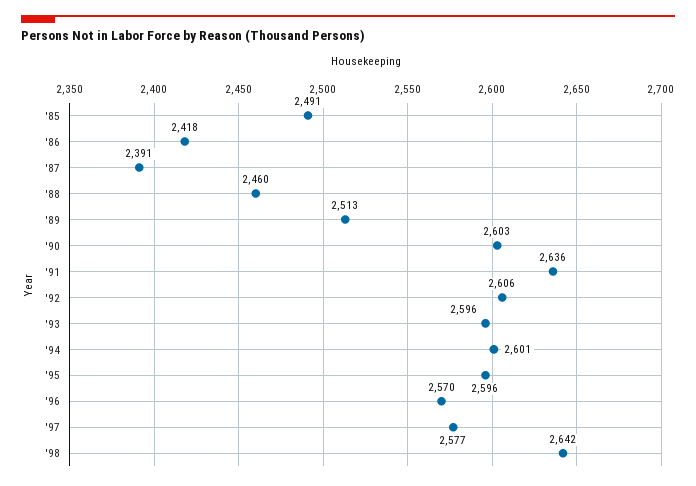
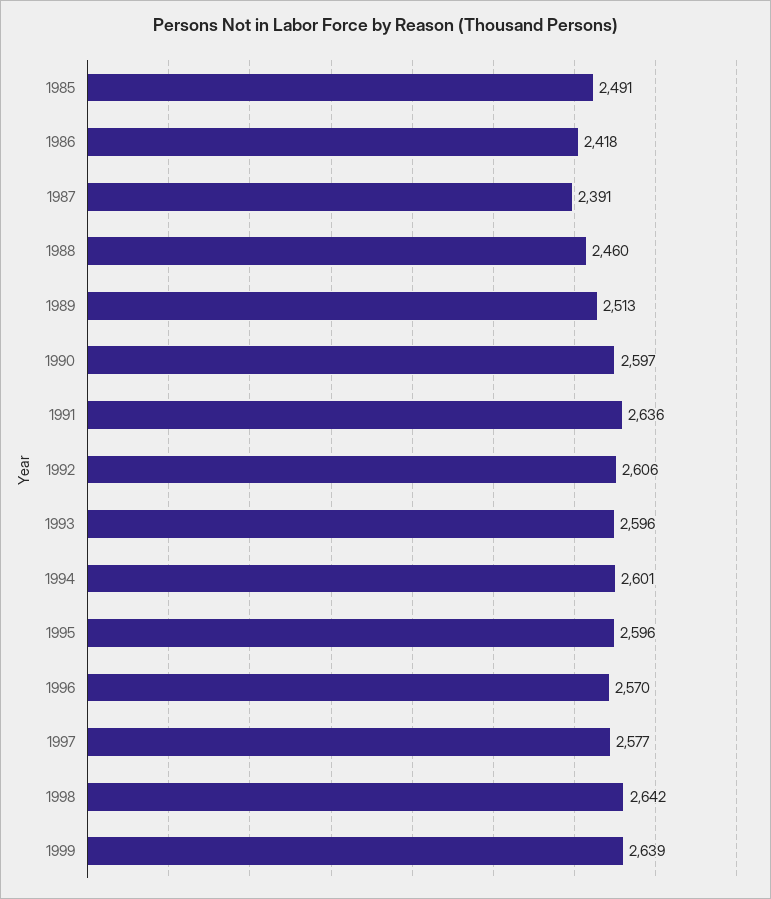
'90: 2603 -> 2597
1999: none -> 2639

